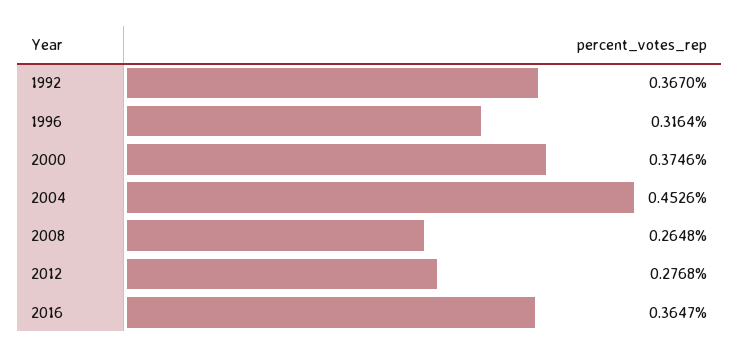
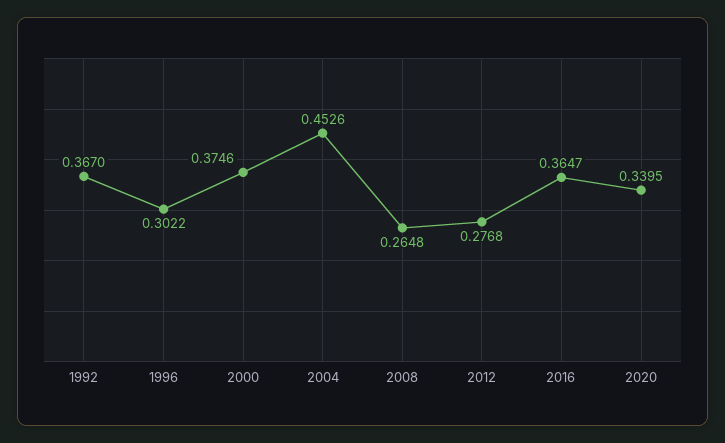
1996: 0.3164 -> 0.3022
2020: none -> 0.3395

